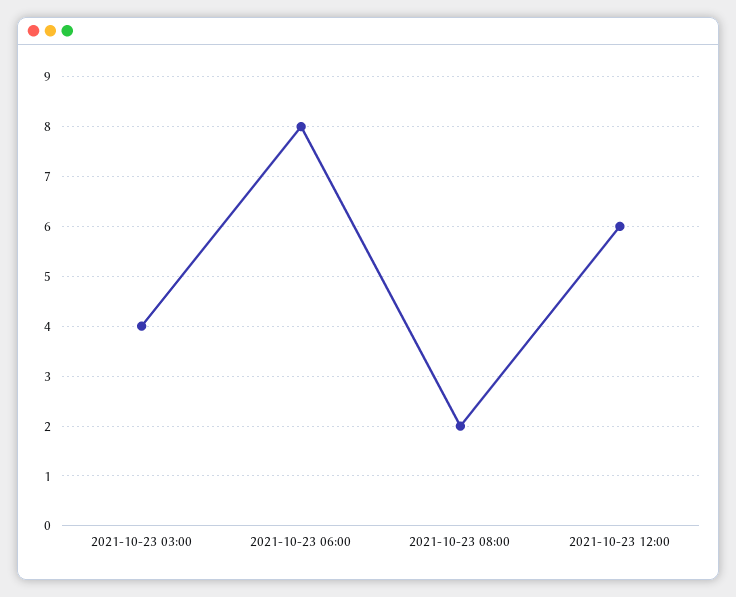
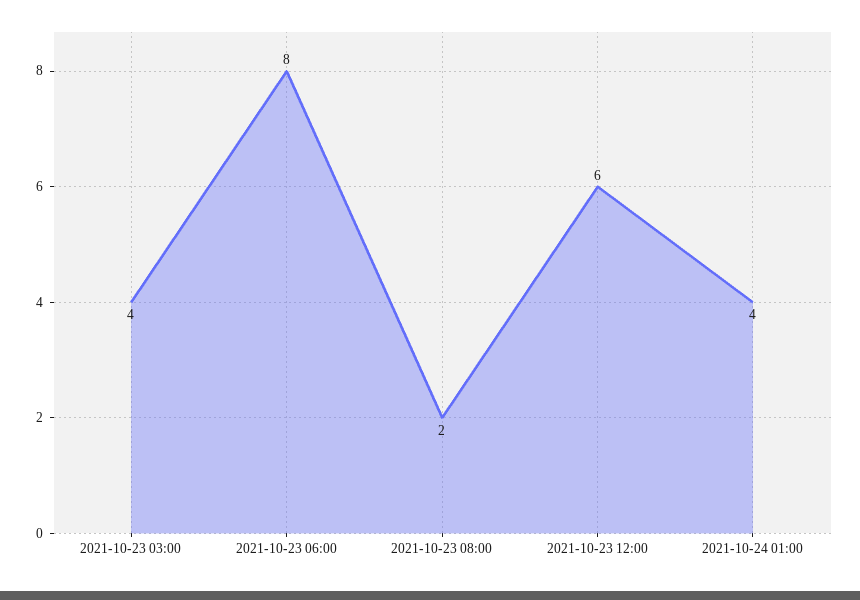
2021-10-24 01:00: none -> 4

